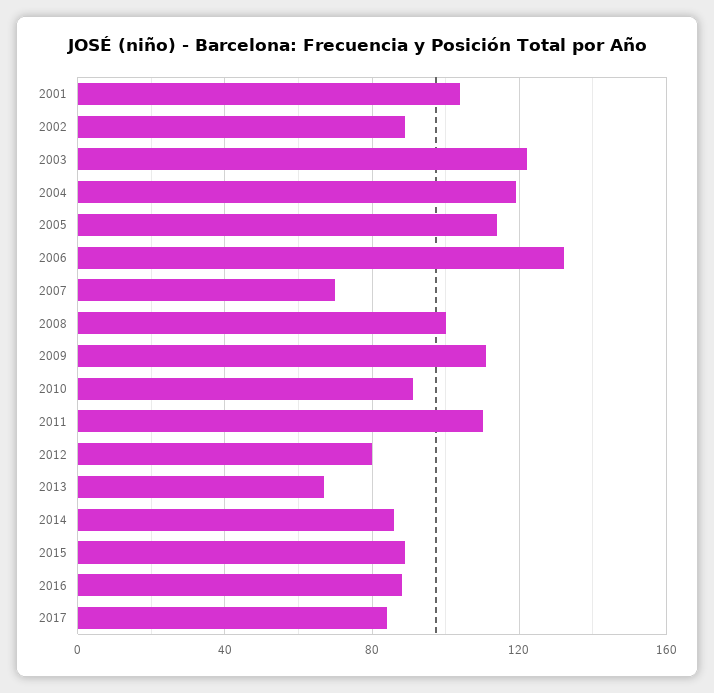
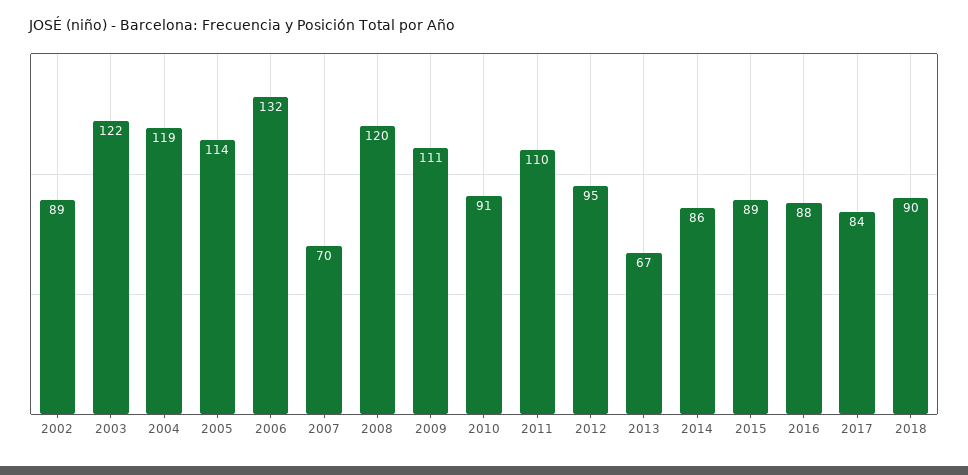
2001: 105 -> none
2008: 100 -> 120
2012: 80 -> 95
2018: none -> 90

